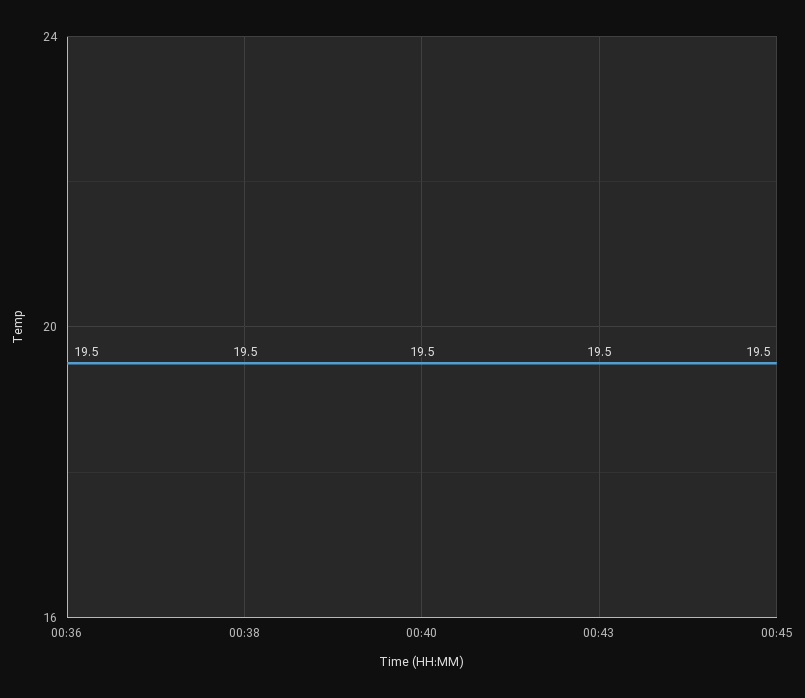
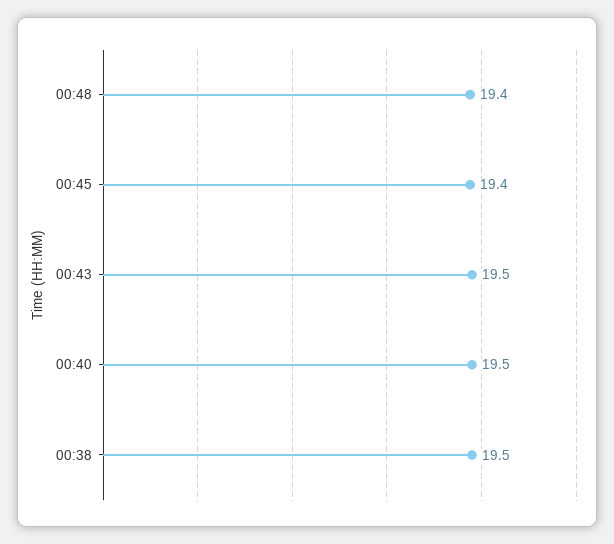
00:36: 19.5 -> none
00:45: 19.5 -> 19.4
00:48: none -> 19.4

